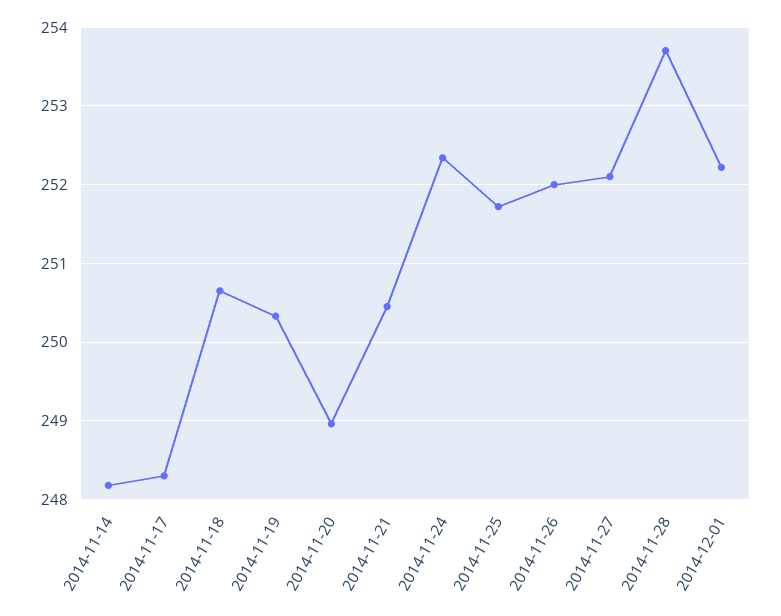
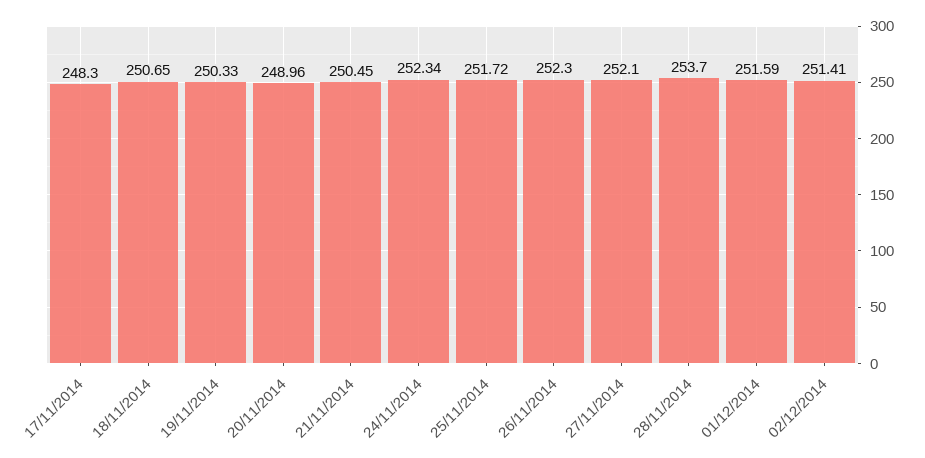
2014-11-14: 248.2 -> none
2014-11-26: 252 -> 252.3
2014-12-01: 252.2 -> 251.59
02/12/2014: none -> 251.41

